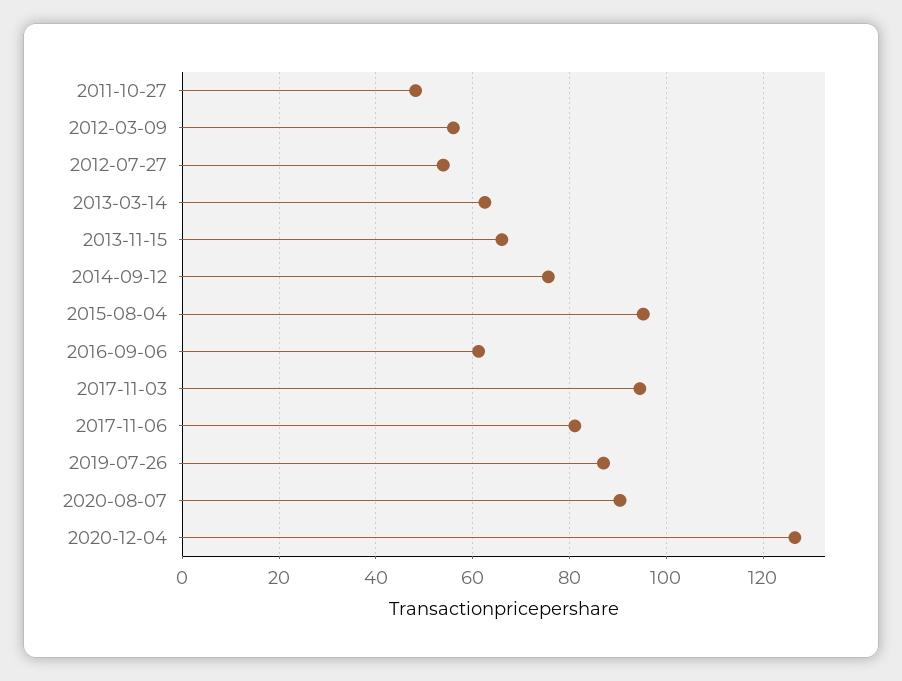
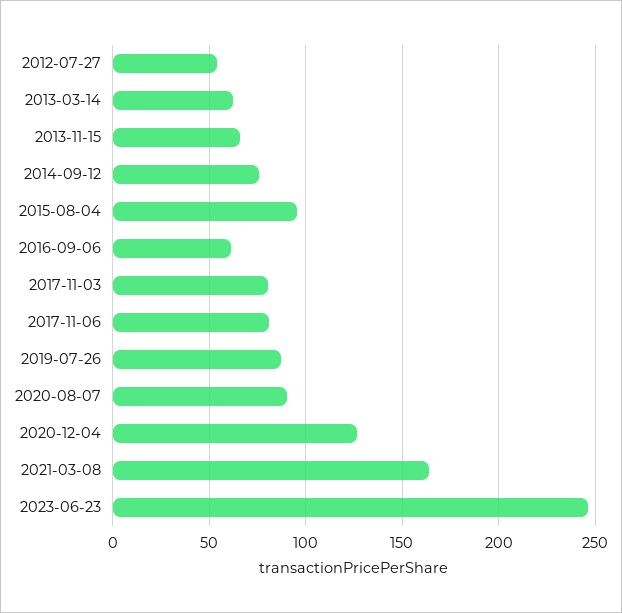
2011-10-27: 48 -> none
2012-03-09: 56 -> none
2017-11-03: 94 -> 80
2021-03-08: none -> 165
2023-06-23: none -> 245

